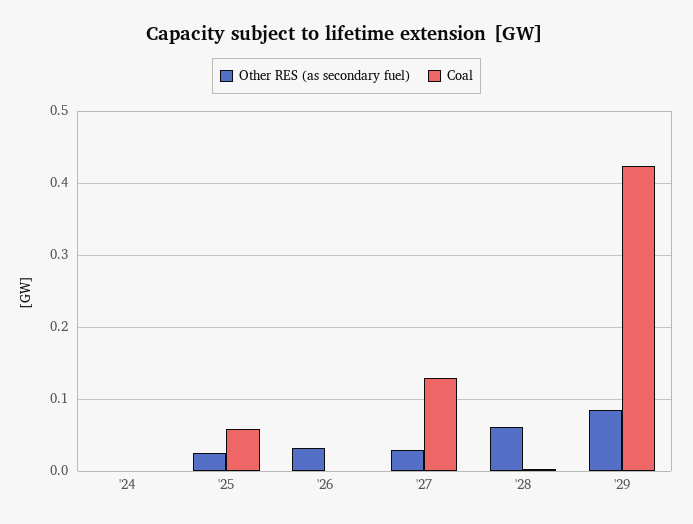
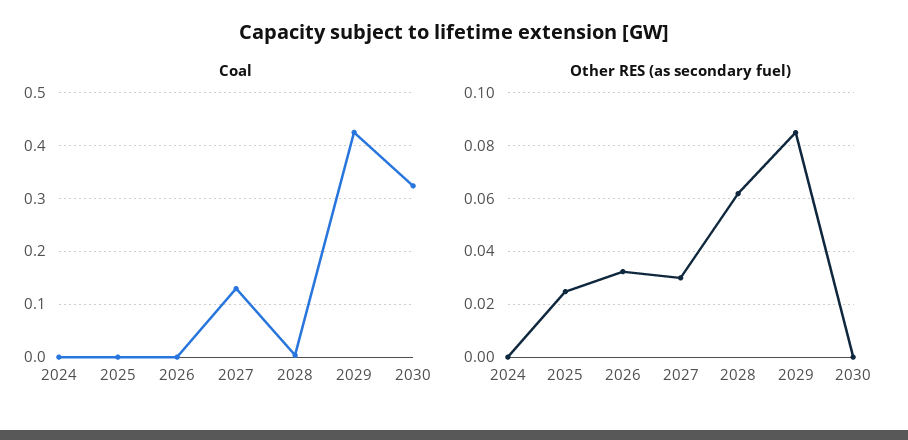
Coal, '25: 0.06 -> 0
Coal, 2030: none -> 0.32
Other RES (as secondary fuel), 2030: none -> 0

